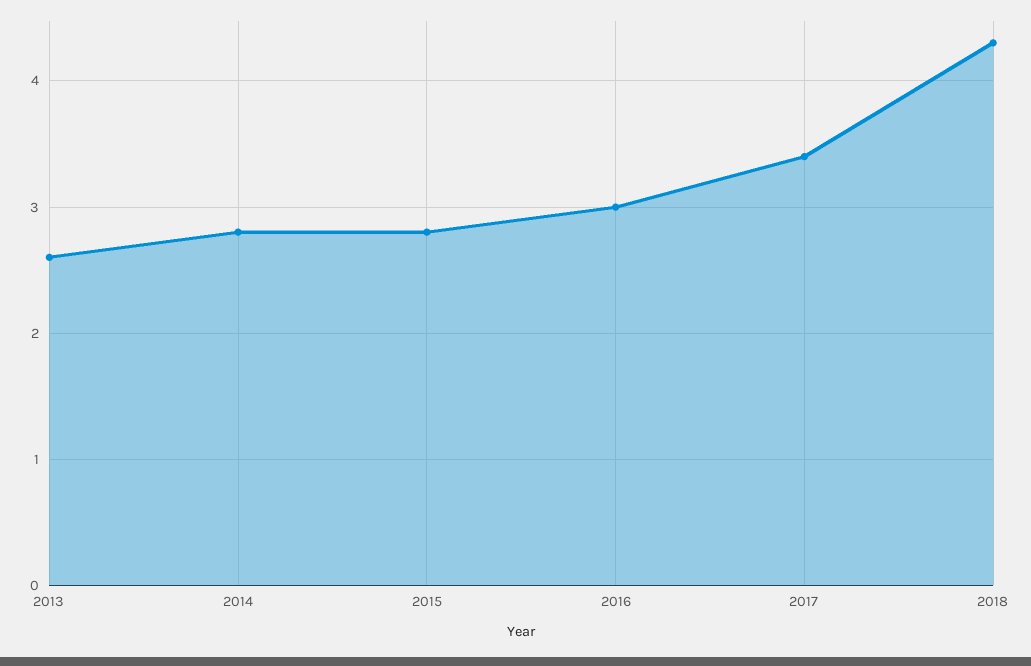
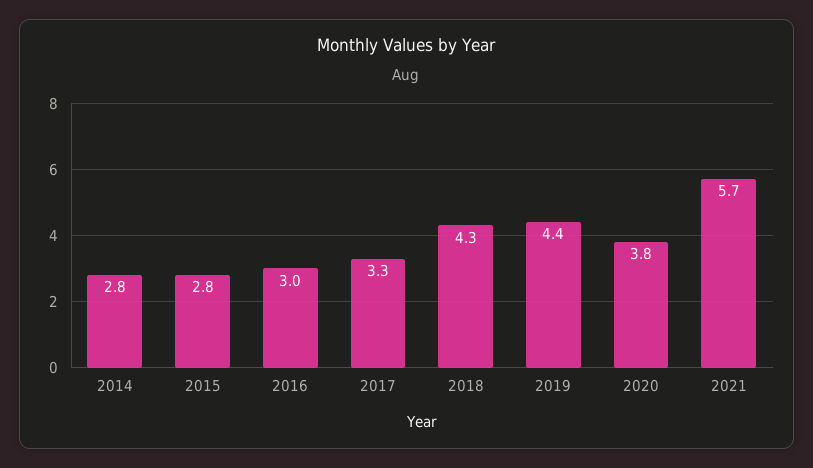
2013: 2.6 -> none
2017: 3.4 -> 3.3
2019: none -> 4.4
2020: none -> 3.8
2021: none -> 5.7

